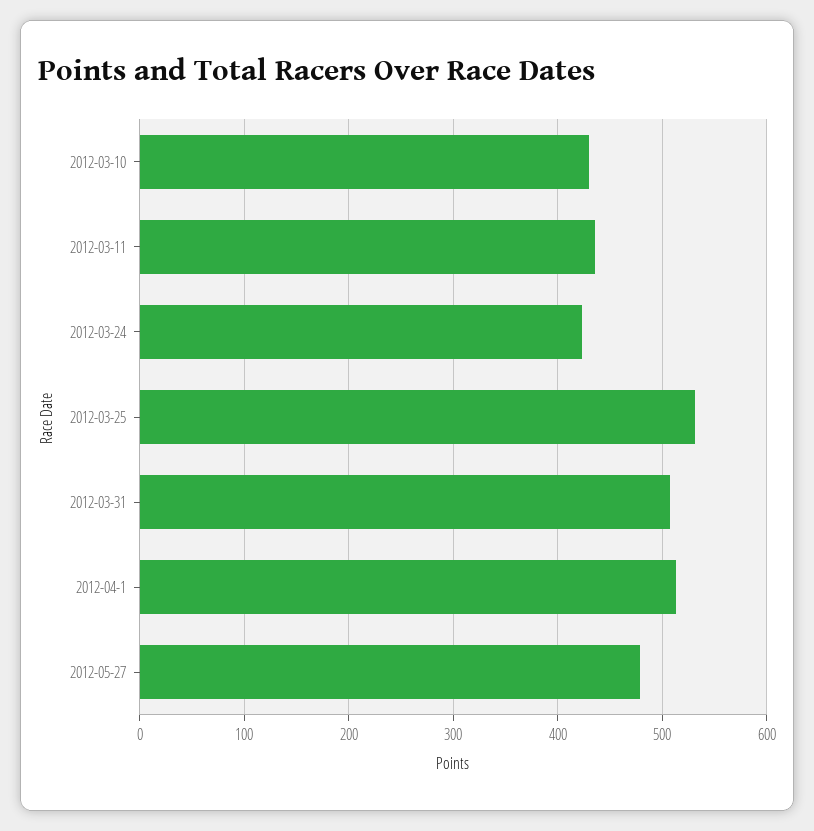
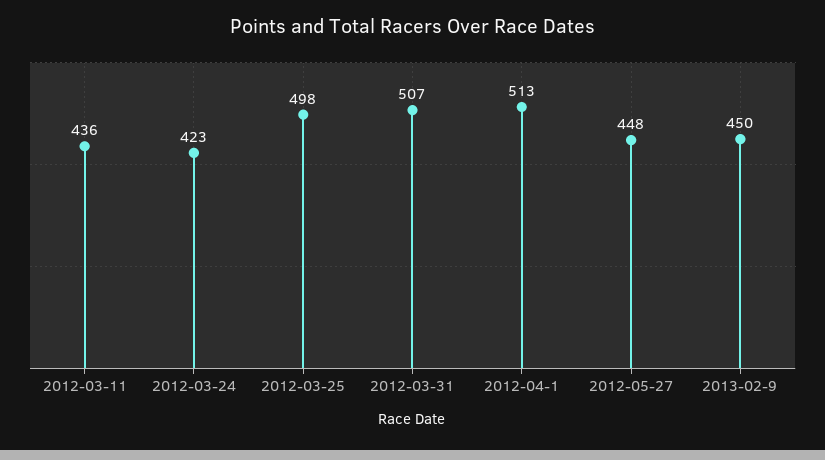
2012-03-10: 430 -> none
2012-03-25: 530 -> 498
2012-05-27: 480 -> 448
2013-02-9: none -> 450

